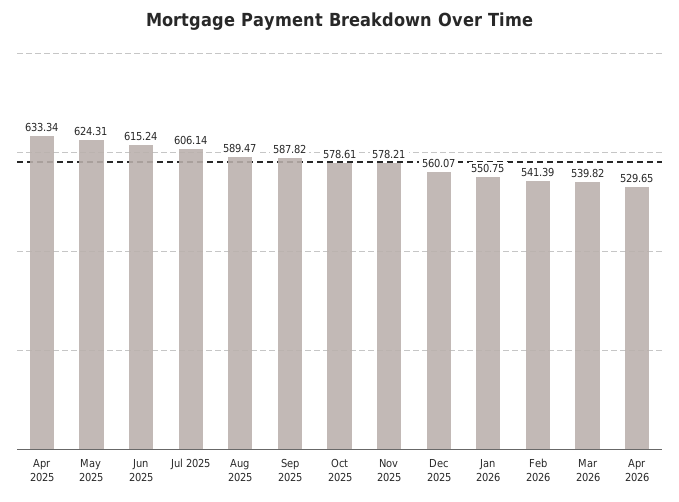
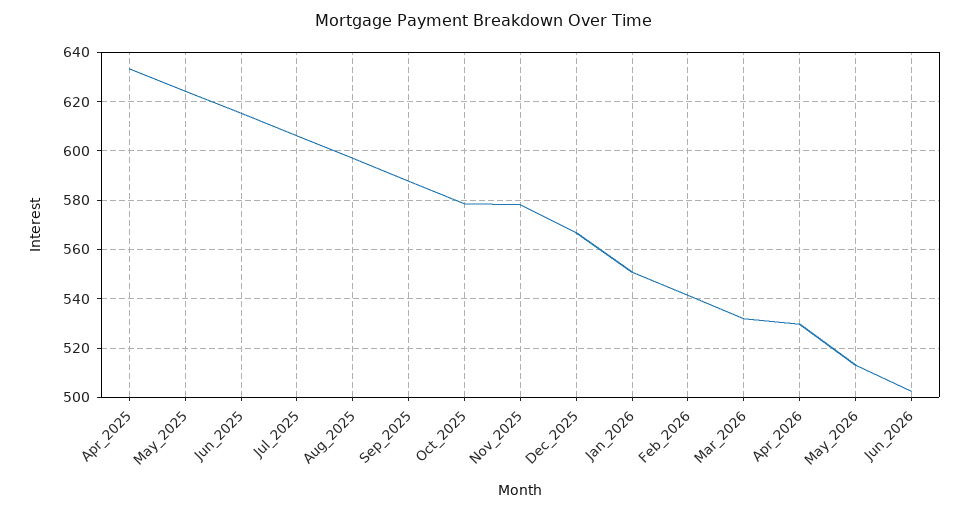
Aug 2025: 589.47 -> 597.5
Dec 2025: 560.07 -> 567.5
Mar 2026: 539.82 -> 532.5
May_2026: none -> 512.5
Jun_2026: none -> 502.5

